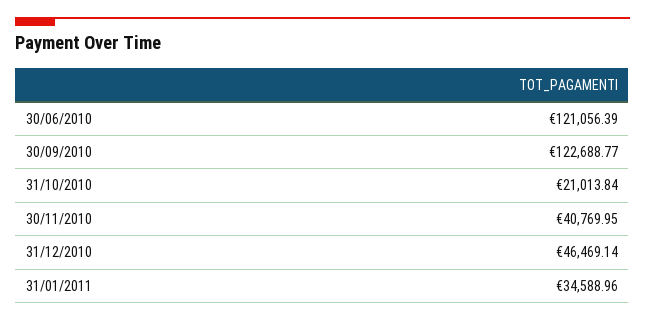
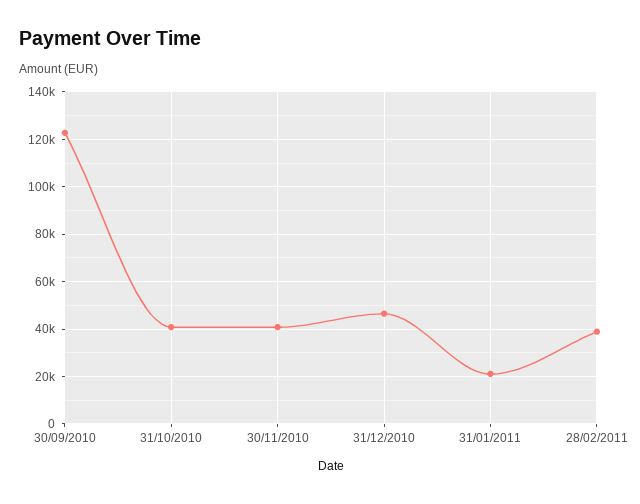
30/06/2010: 121056.39 -> none
31/10/2010: 21013.84 -> 40000
31/01/2011: 34588.96 -> 20000
28/02/2011: none -> 40000

